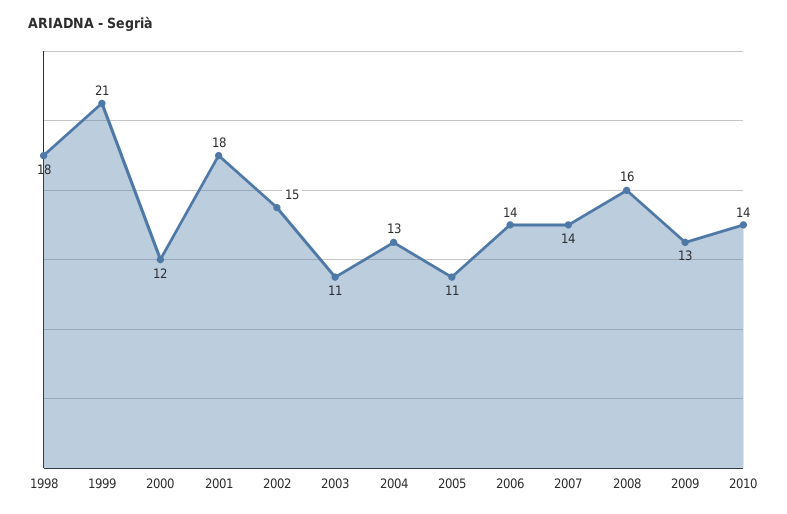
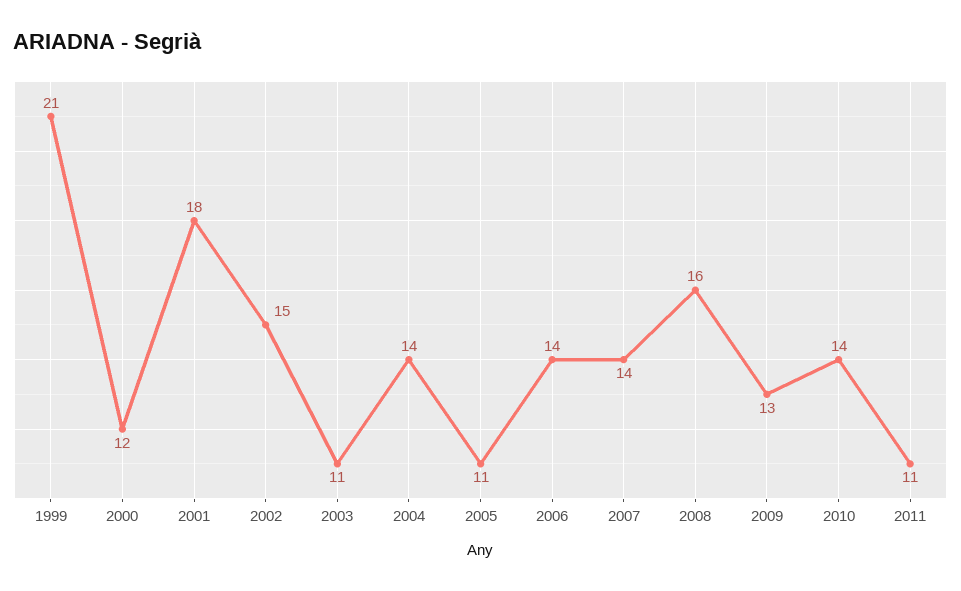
1998: 18 -> none
2004: 13 -> 14
2011: none -> 11

